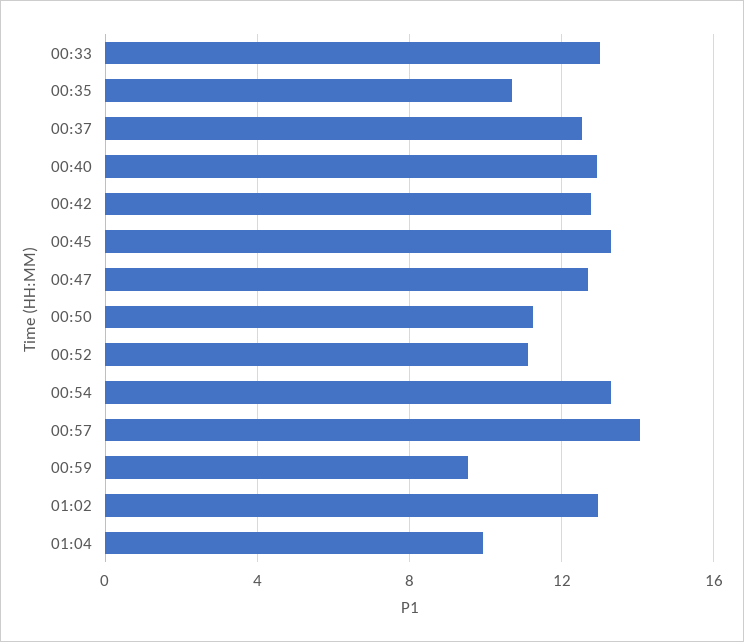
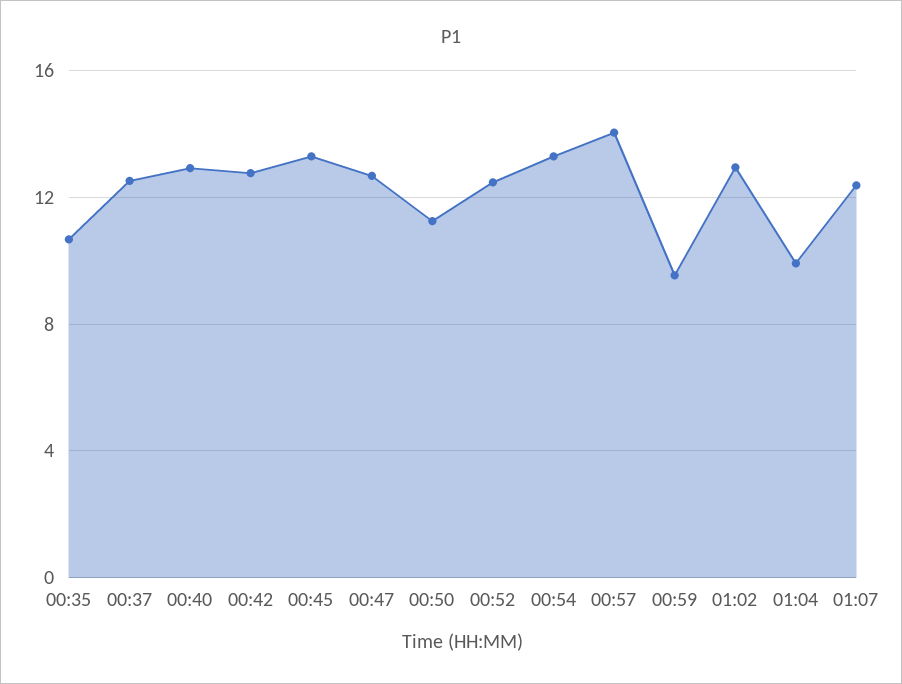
00:33: 13 -> none
00:52: 11 -> 12.5
01:07: none -> 12.5

